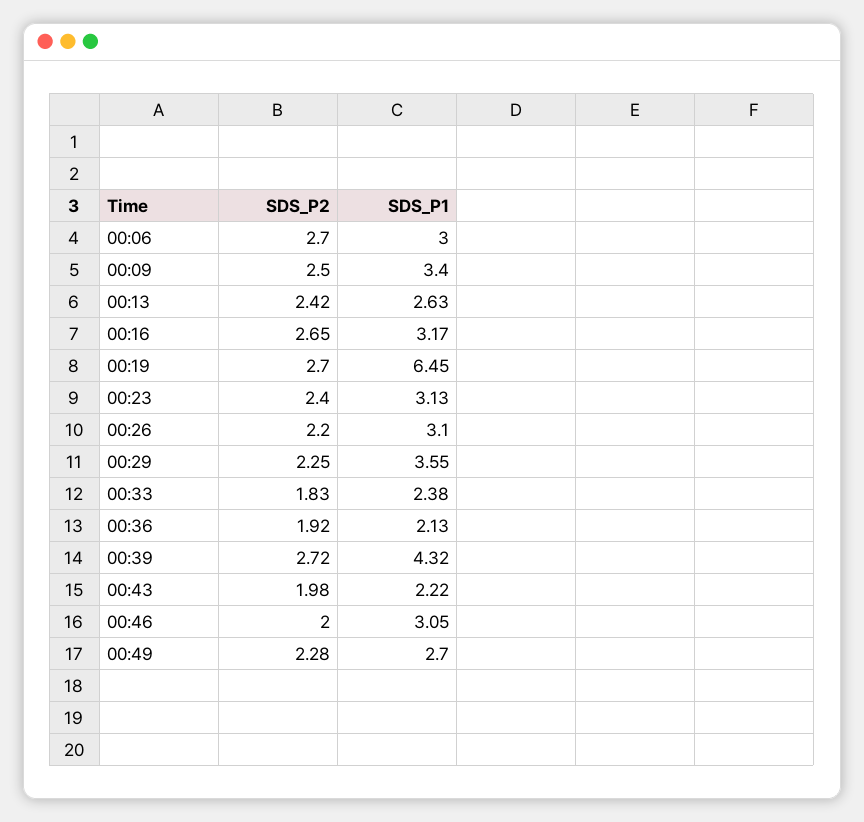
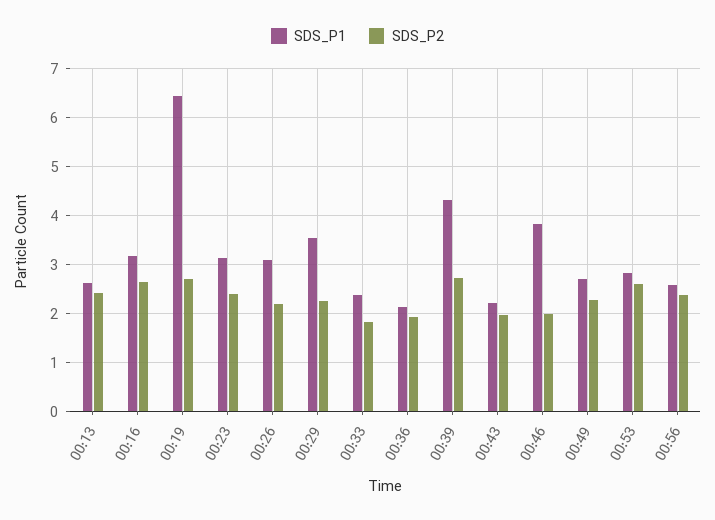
SDS_P2, 00:06: 2.7 -> none
SDS_P1, 00:06: 3 -> none
SDS_P2, 00:09: 2.5 -> none
SDS_P1, 00:09: 3.4 -> none
SDS_P1, 00:46: 3.05 -> 3.8
SDS_P1, 00:53: none -> 2.8
SDS_P2, 00:53: none -> 2.6
SDS_P1, 00:56: none -> 2.6
SDS_P2, 00:56: none -> 2.4

